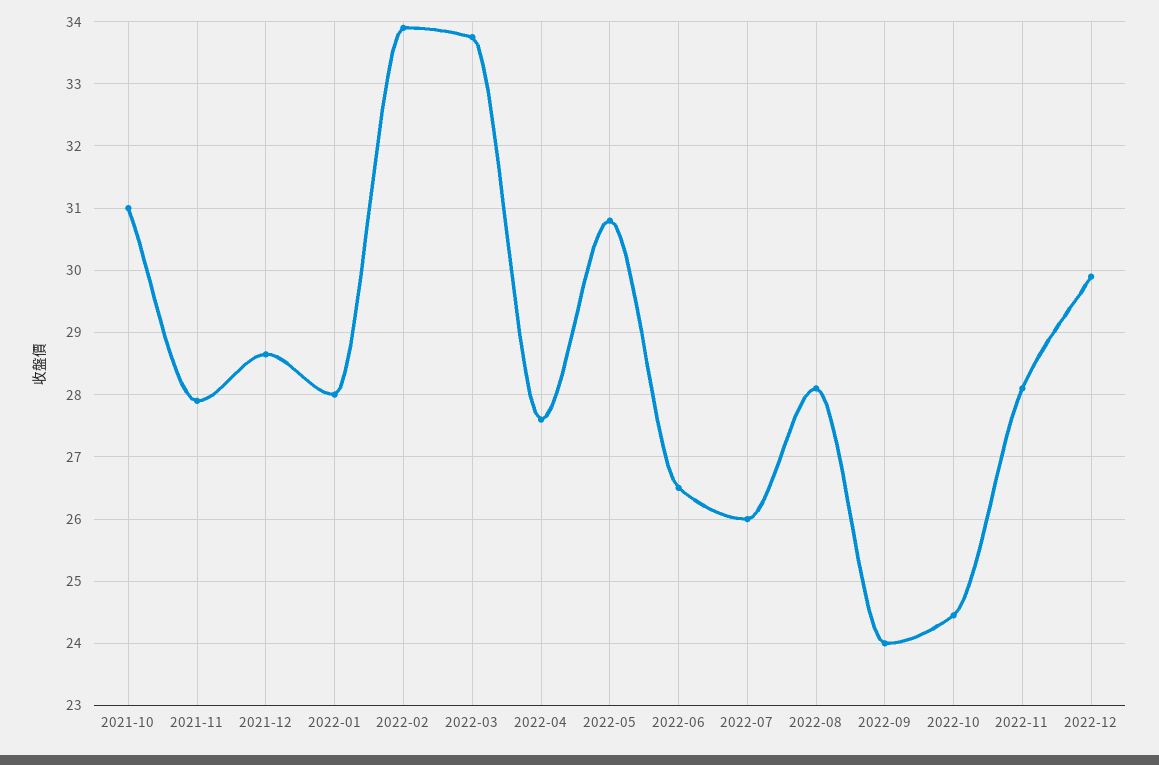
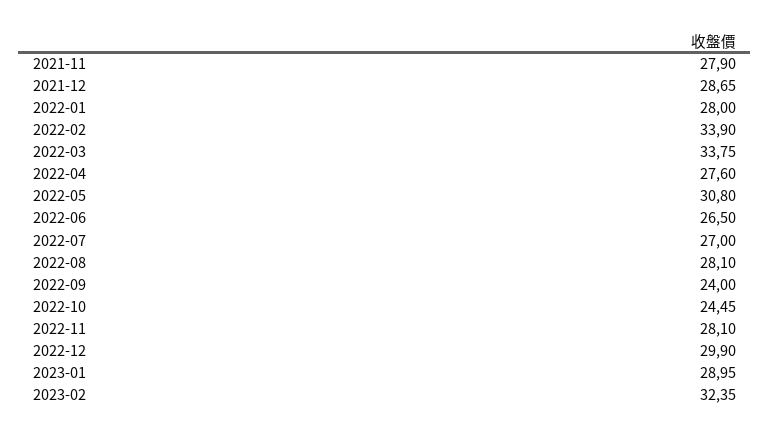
2021-10: 31 -> none
2022-07: 26 -> 27
2023-01: none -> 28.95
2023-02: none -> 32.35

